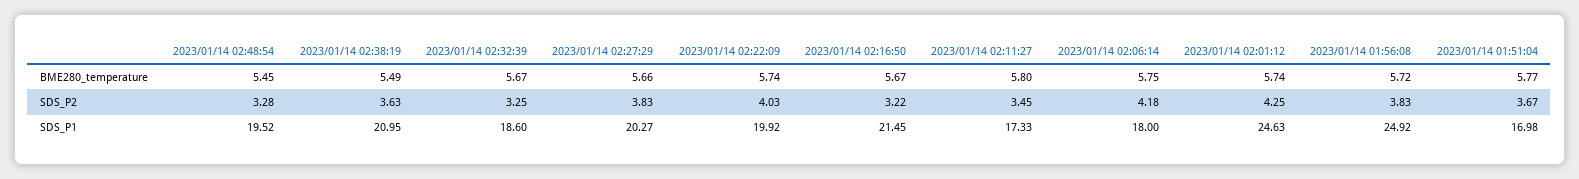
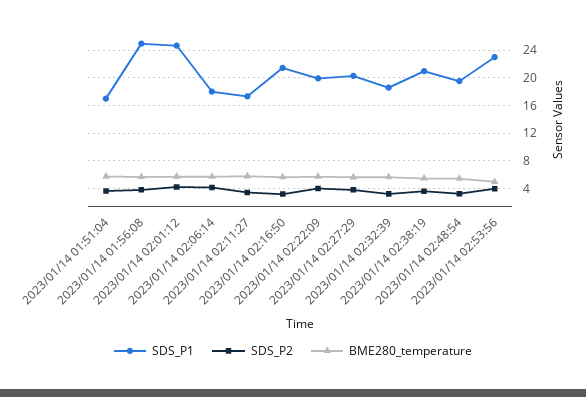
SDS_P1, 2023/01/14 02:53:56: none -> 23
SDS_P2, 2023/01/14 02:53:56: none -> 4
BME280_temperature, 2023/01/14 02:53:56: none -> 5

